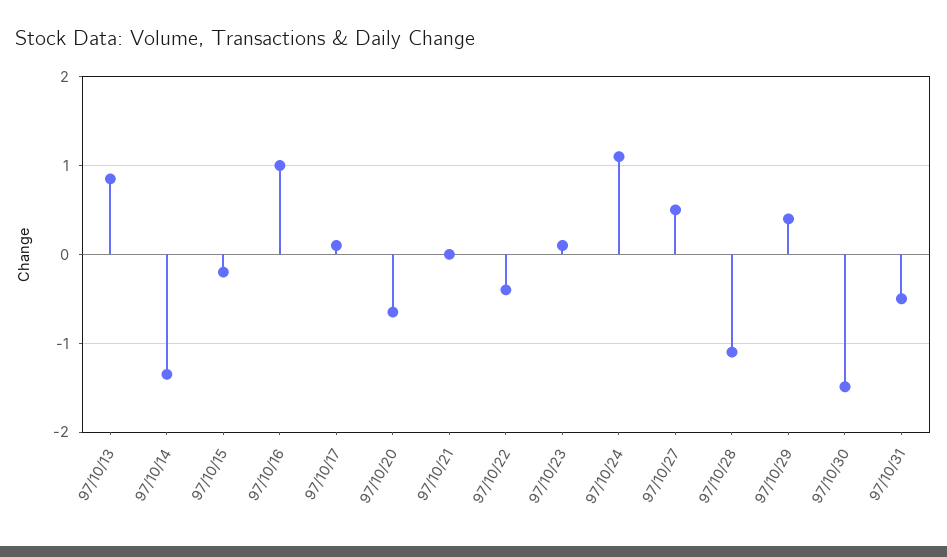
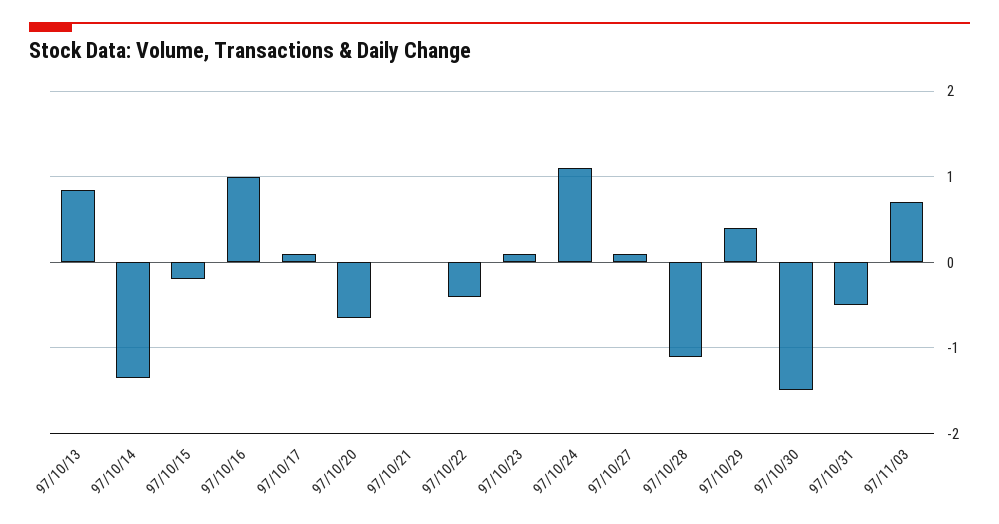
97/10/27: 0.5 -> 0.1
97/11/03: none -> 0.7

